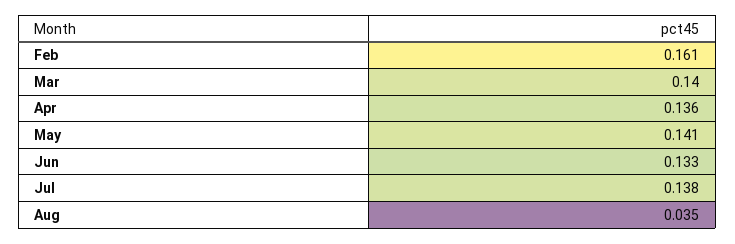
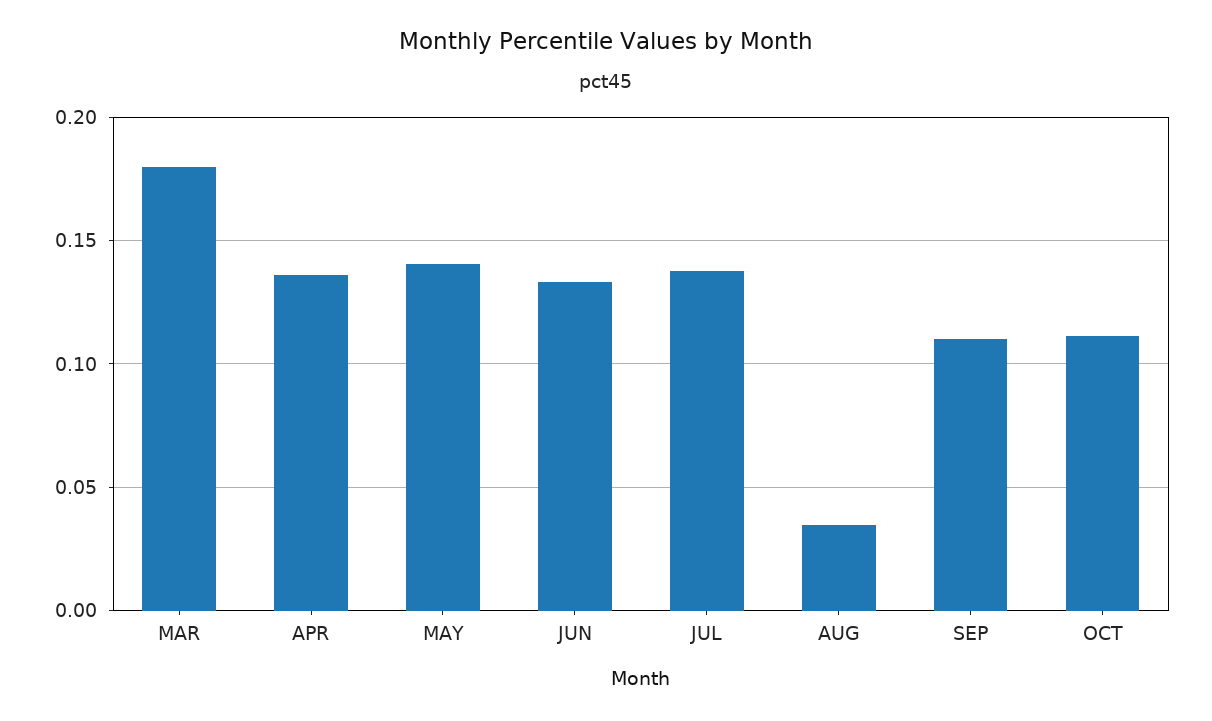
Feb: 0.161 -> none
Mar: 0.14 -> 0.18
SEP: none -> 0.11
OCT: none -> 0.11

